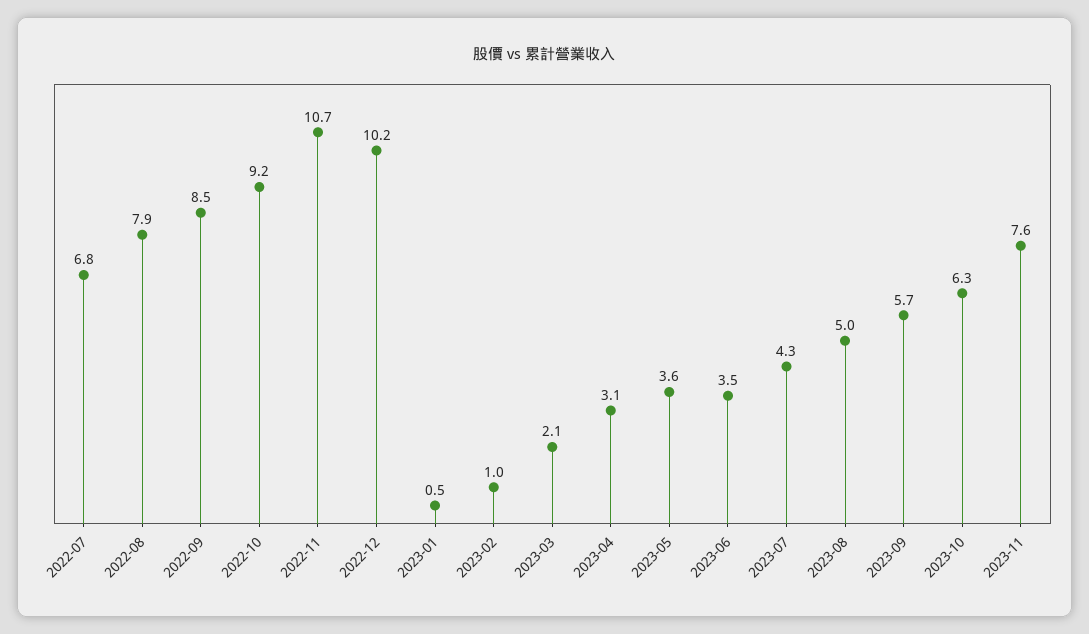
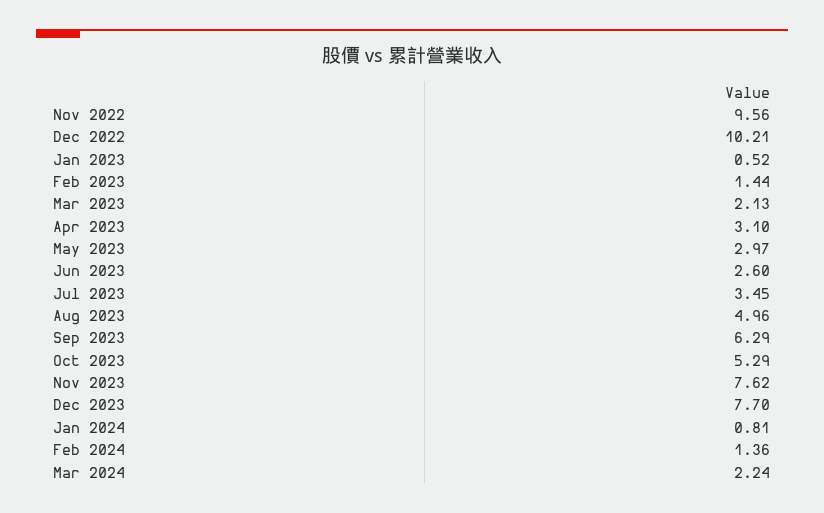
2022-07: 6.8 -> none
2022-08: 7.9 -> none
2022-09: 8.5 -> none
2022-10: 9.2 -> none
2022-11: 10.7 -> 9.56
2023-02: 1 -> 1.44
2023-05: 3.6 -> 2.97
2023-06: 3.5 -> 2.6
2023-07: 4.3 -> 3.45
2023-09: 5.7 -> 6.29
2023-10: 6.3 -> 5.29
Dec 2023: none -> 7.7
Jan 2024: none -> 0.81
Feb 2024: none -> 1.36
Mar 2024: none -> 2.24

